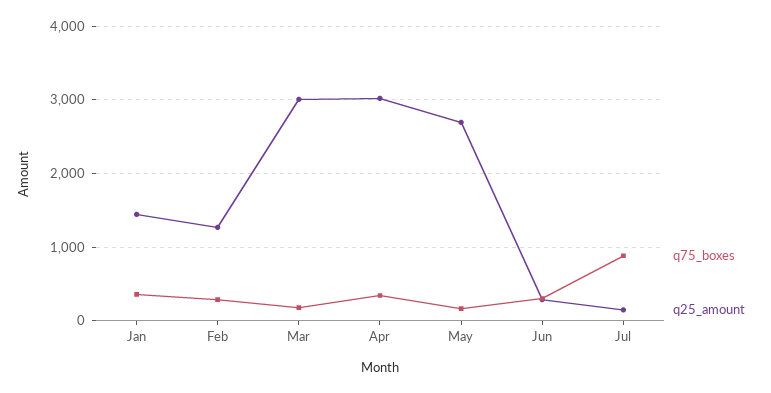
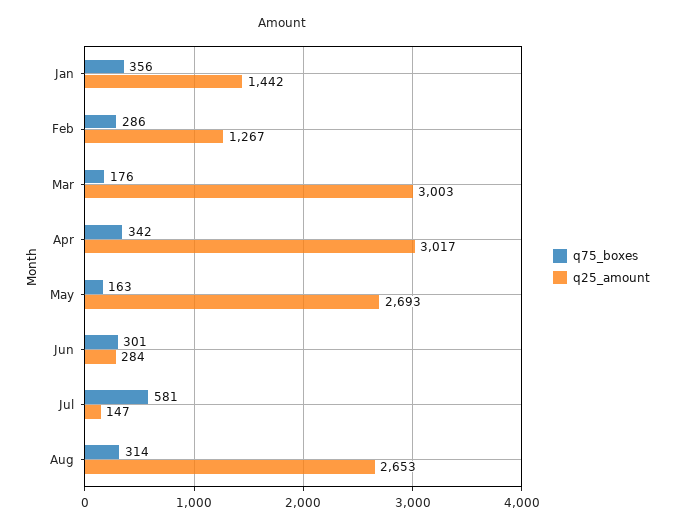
q75_boxes, Jul: 900 -> 581
q75_boxes, Aug: none -> 314
q25_amount, Aug: none -> 2653

